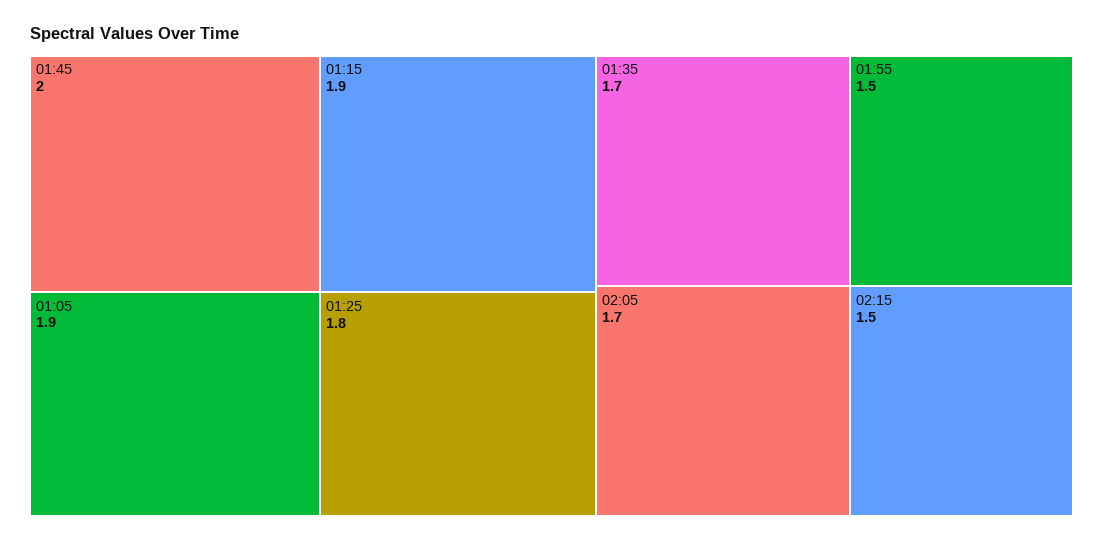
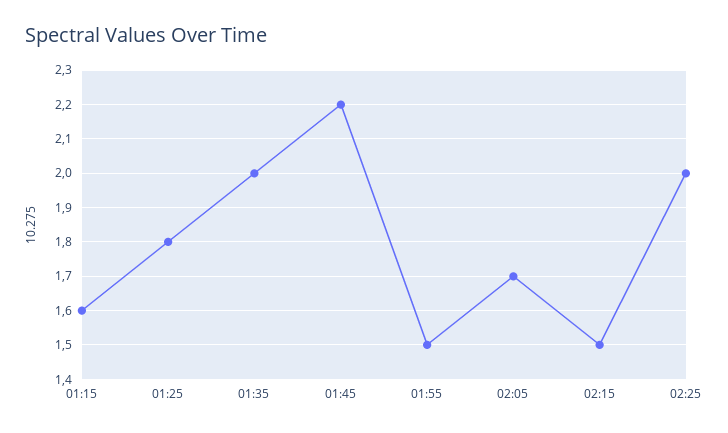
01:45: 2 -> 2.2
01:05: 1.9 -> none
01:15: 1.9 -> 1.6
01:35: 1.7 -> 2
02:25: none -> 2

